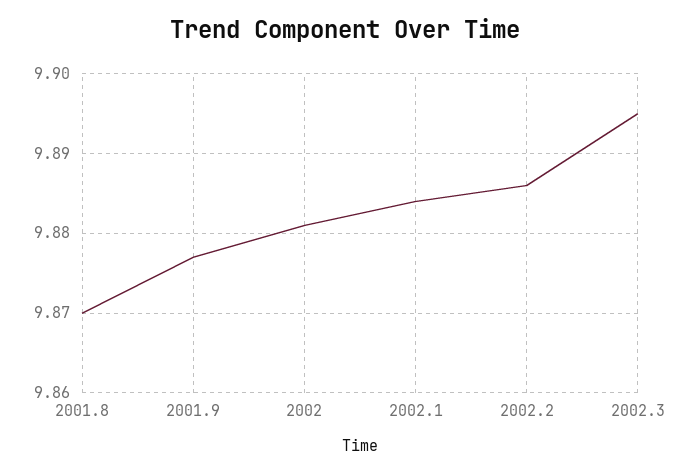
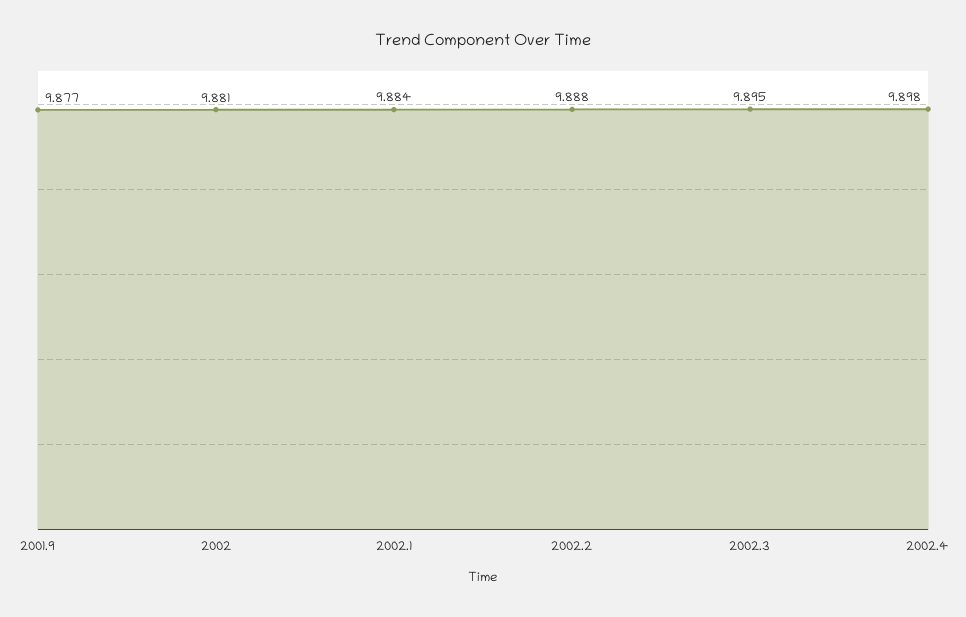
2001.8: 9.87 -> none
2002.2: 9.886 -> 9.888
2002.4: none -> 9.898

